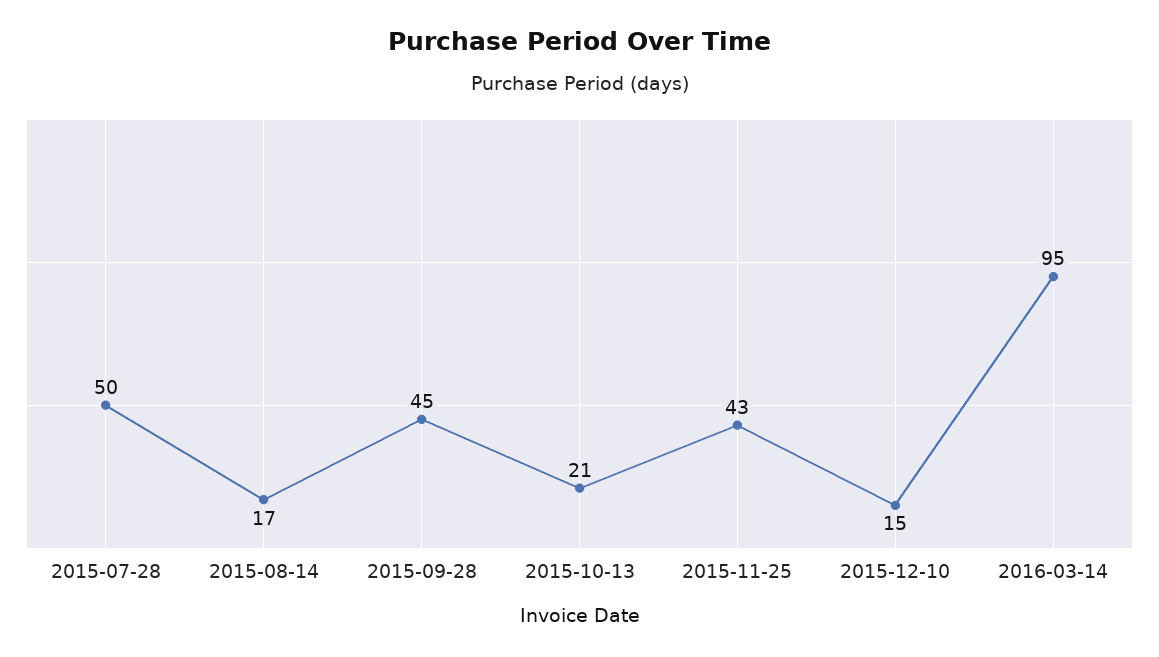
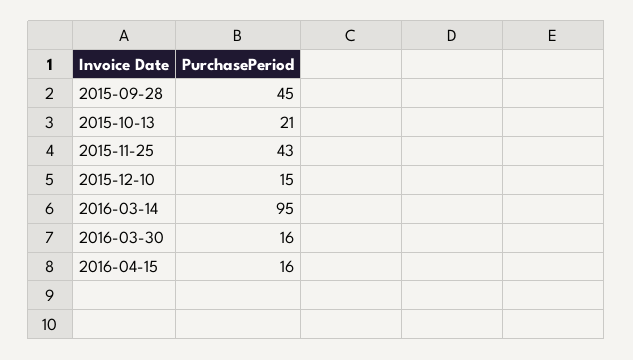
2015-07-28: 50 -> none
2015-08-14: 17 -> none
2016-03-30: none -> 16
2016-04-15: none -> 16

